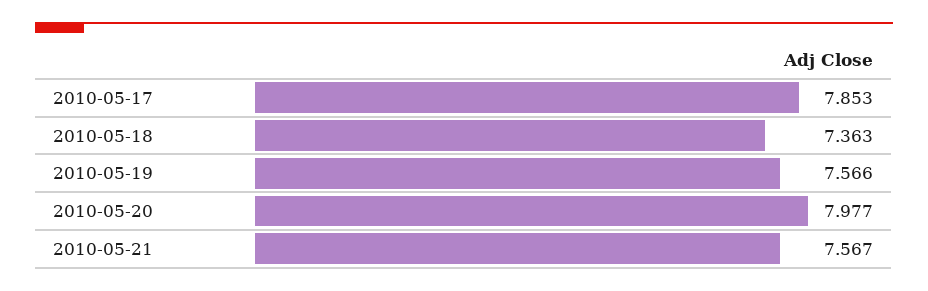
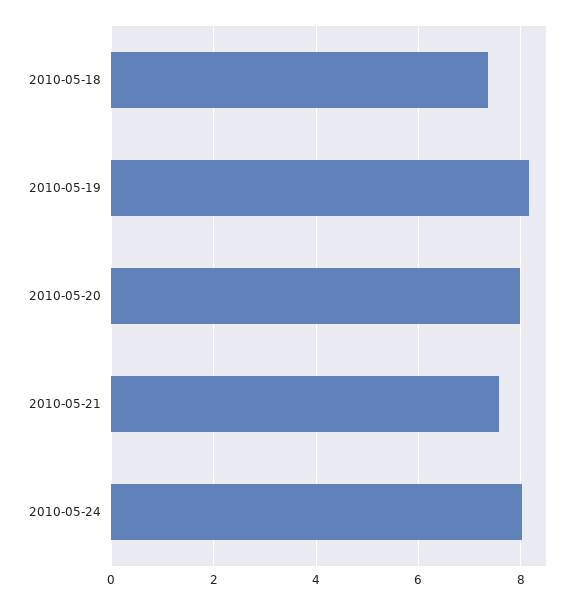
2010-05-17: 7.853 -> none
2010-05-19: 7.566 -> 8.2
2010-05-24: none -> 8

